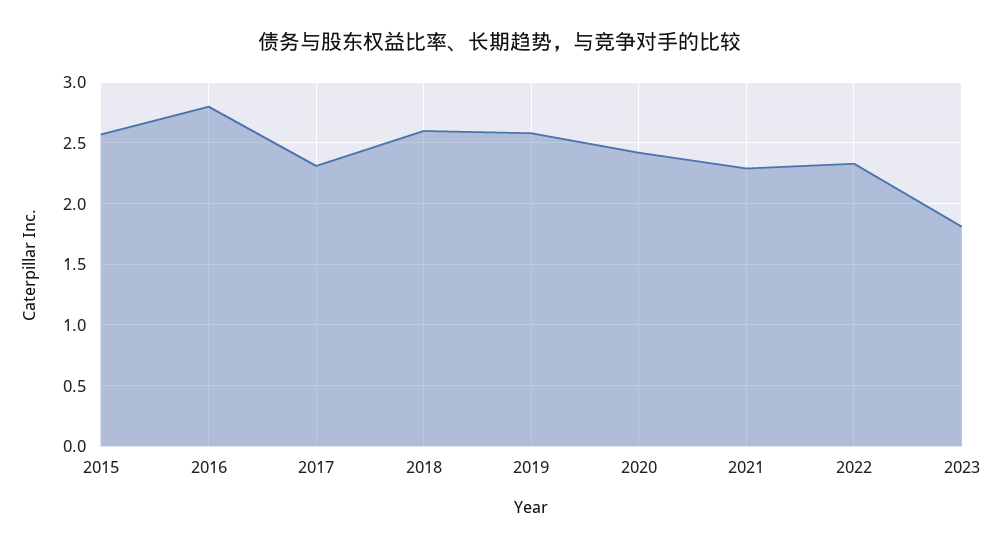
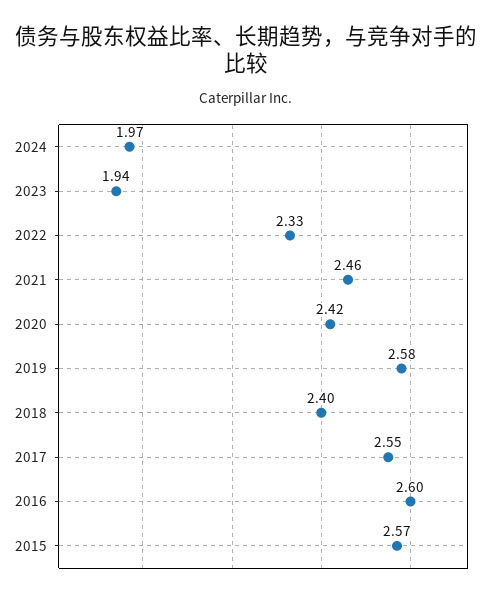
2016: 2.8 -> 2.6
2017: 2.3 -> 2.55
2018: 2.6 -> 2.4
2021: 2.3 -> 2.46
2023: 1.8 -> 1.94
2024: none -> 1.97

